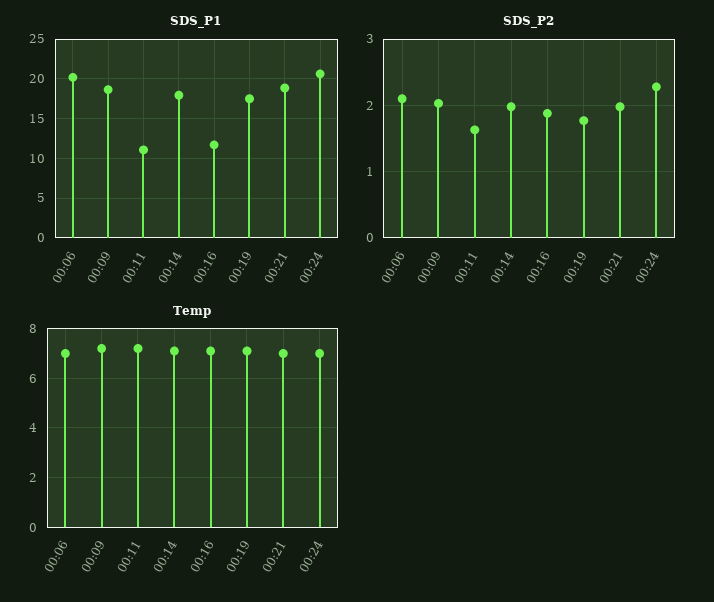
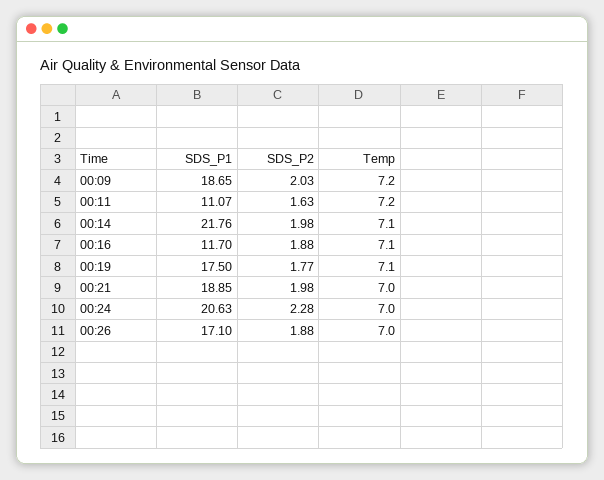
SDS_P1, 00:06: 20 -> none
SDS_P1, 00:14: 18 -> 21.76
SDS_P2, 00:06: 2.1 -> none
Temp, 00:06: 7 -> none
SDS_P1, 00:26: none -> 17.1
SDS_P2, 00:26: none -> 1.88
Temp, 00:26: none -> 7

